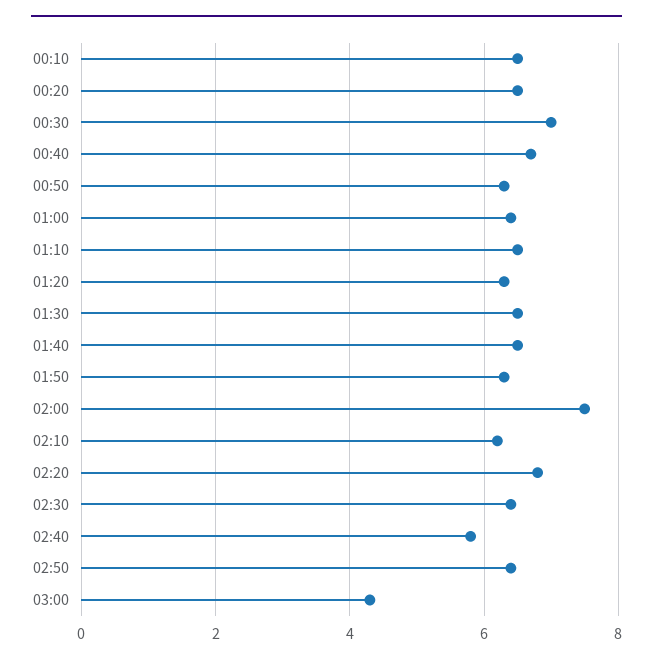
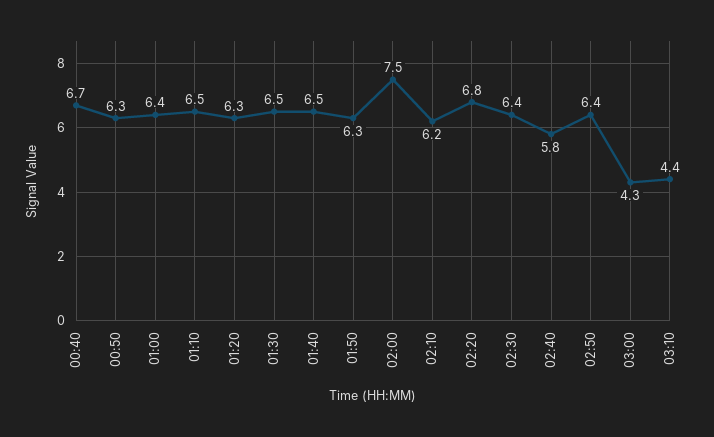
00:10: 6.5 -> none
00:20: 6.5 -> none
00:30: 7 -> none
03:10: none -> 4.4

